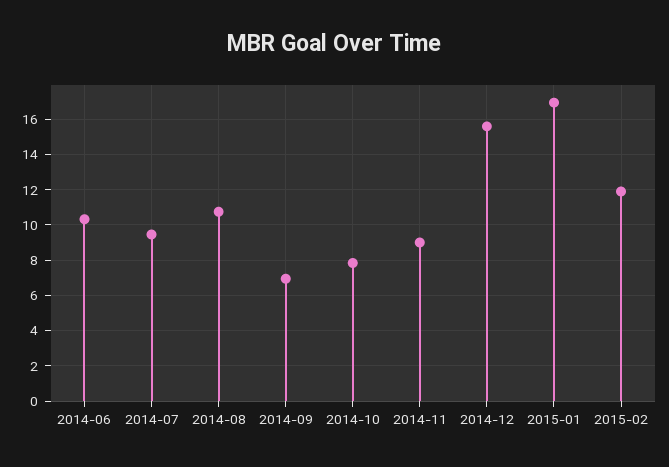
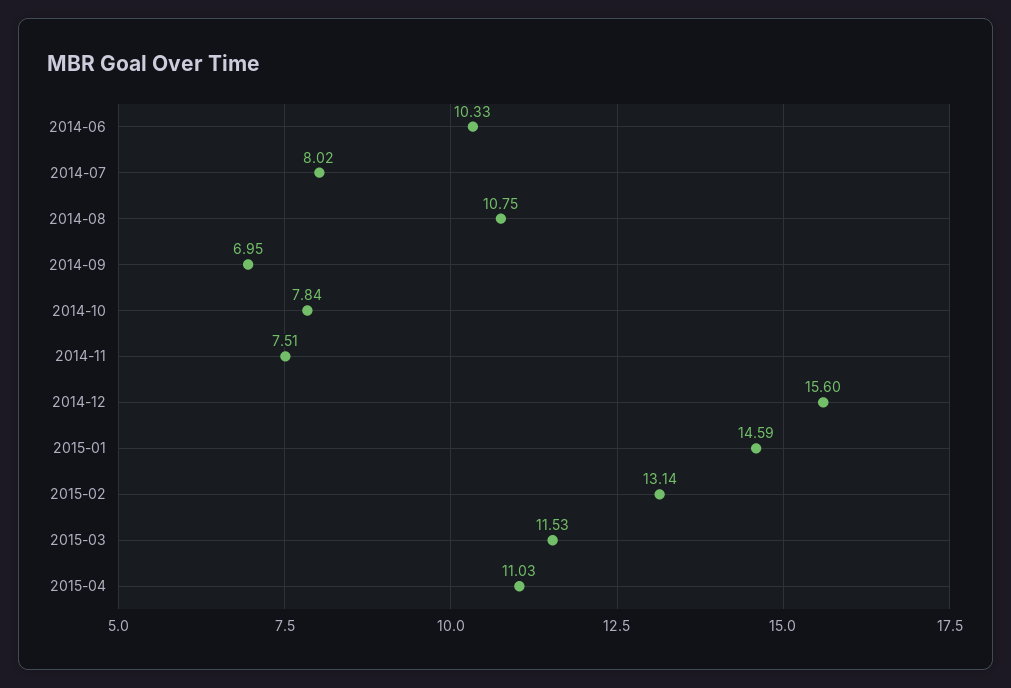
2014-07: 9.5 -> 8.02
2014-11: 9 -> 7.51
2015-01: 17 -> 14.59
2015-02: 12 -> 13.14
2015-03: none -> 11.53
2015-04: none -> 11.03

